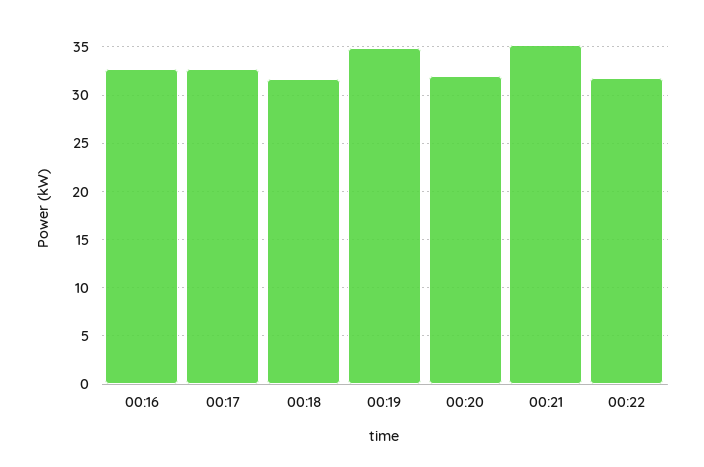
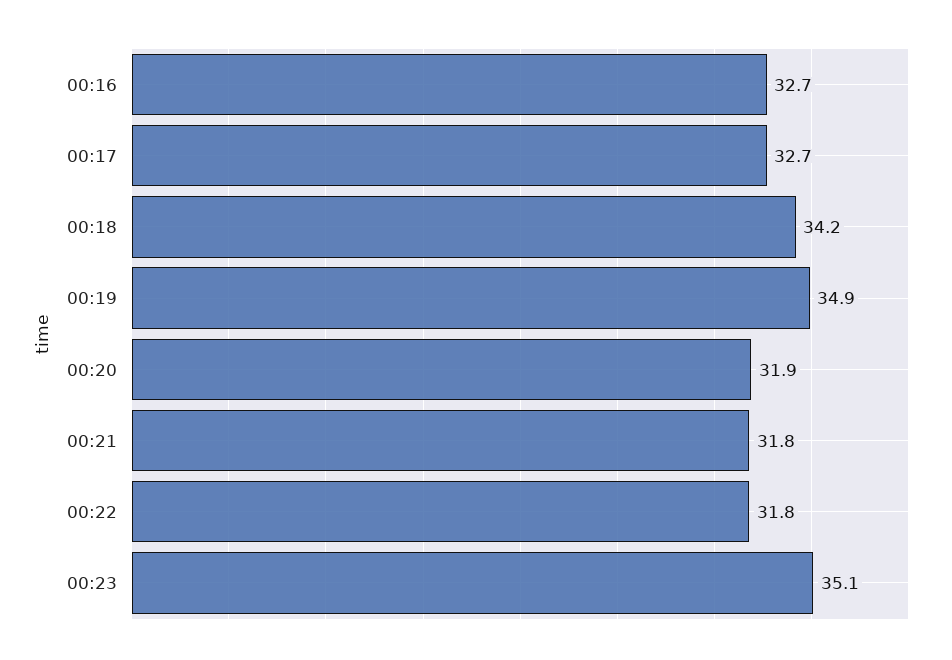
00:18: 32 -> 34.2
00:21: 35 -> 31.8
00:23: none -> 35.1

